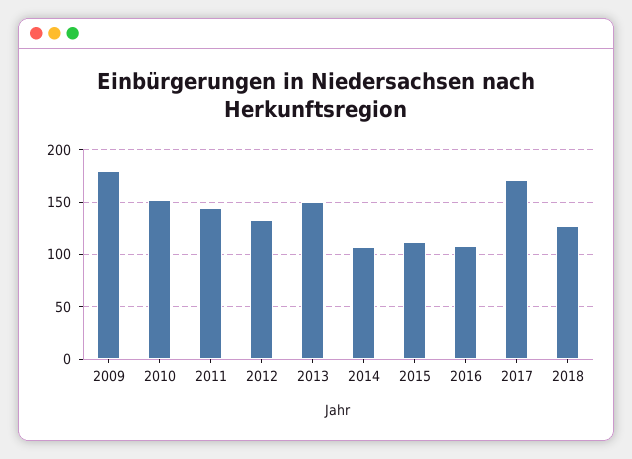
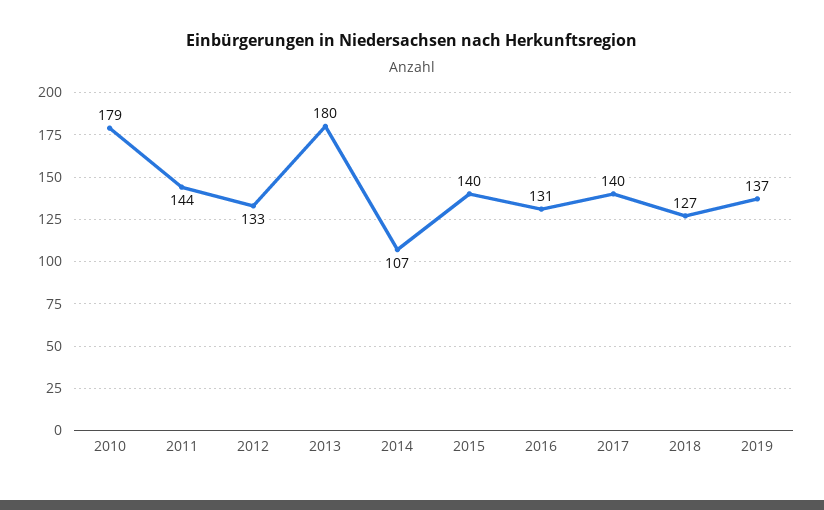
2009: 180 -> none
2010: 150 -> 179
2013: 150 -> 180
2015: 110 -> 140
2016: 110 -> 131
2017: 170 -> 140
2019: none -> 137

